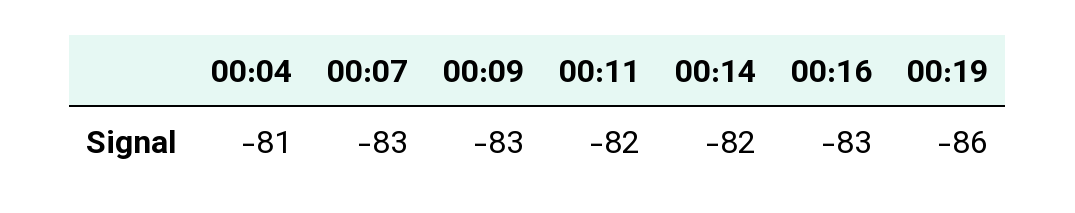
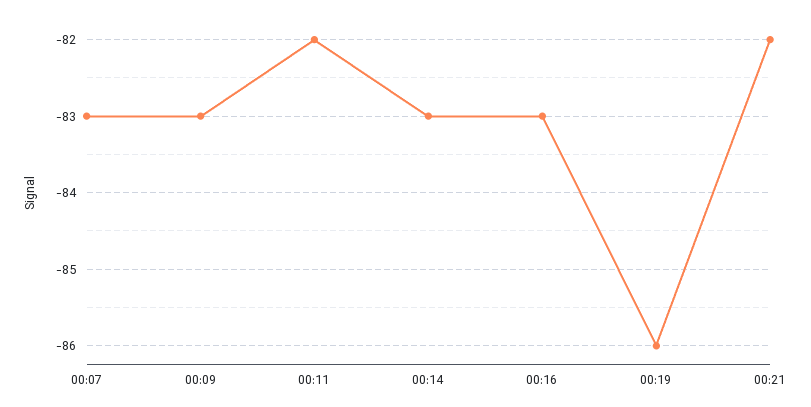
00:04: -81 -> none
00:14: -82 -> -83
00:21: none -> -82

